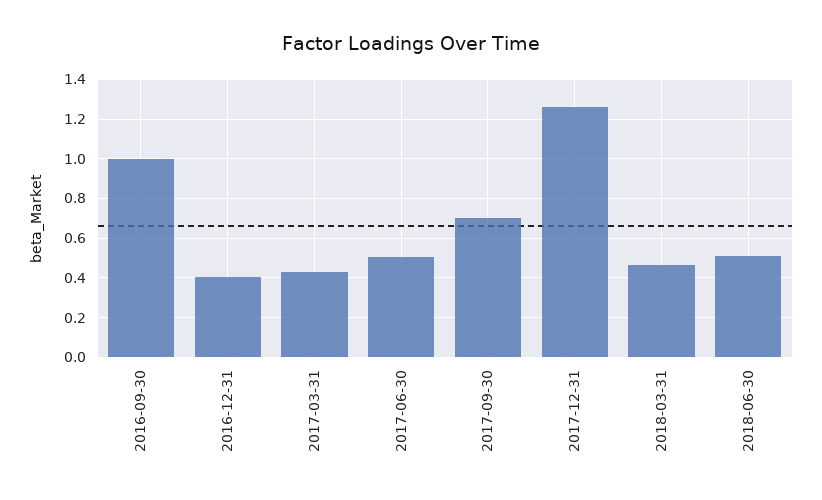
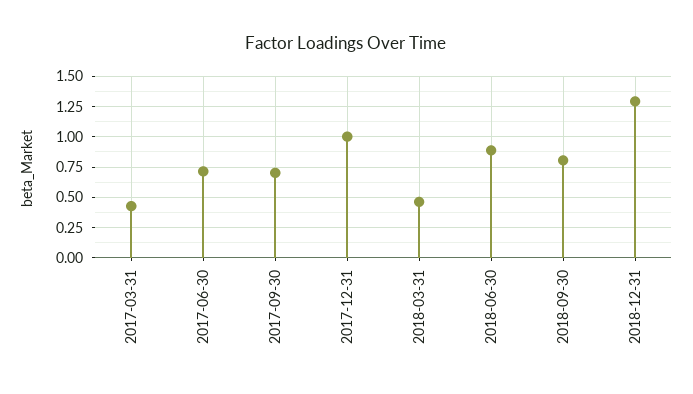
2016-09-30: 1 -> none
2016-12-31: 0.4 -> none
2017-06-30: 0.5 -> 0.7
2017-12-31: 1.25 -> 1
2018-06-30: 0.5 -> 0.9
2018-09-30: none -> 0.8
2018-12-31: none -> 1.3

